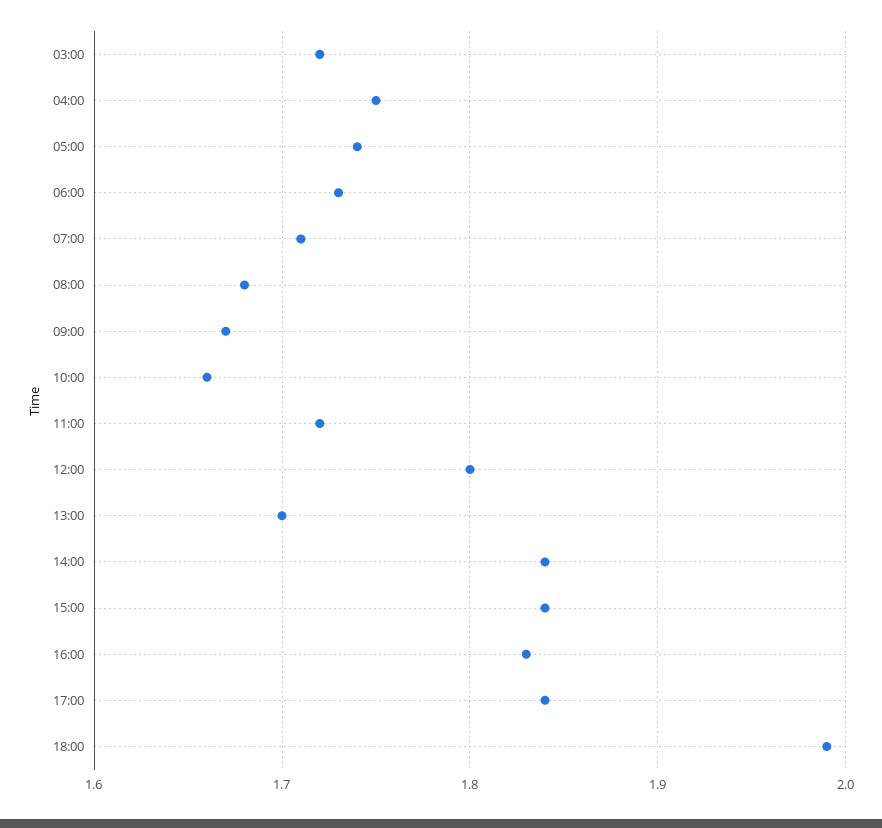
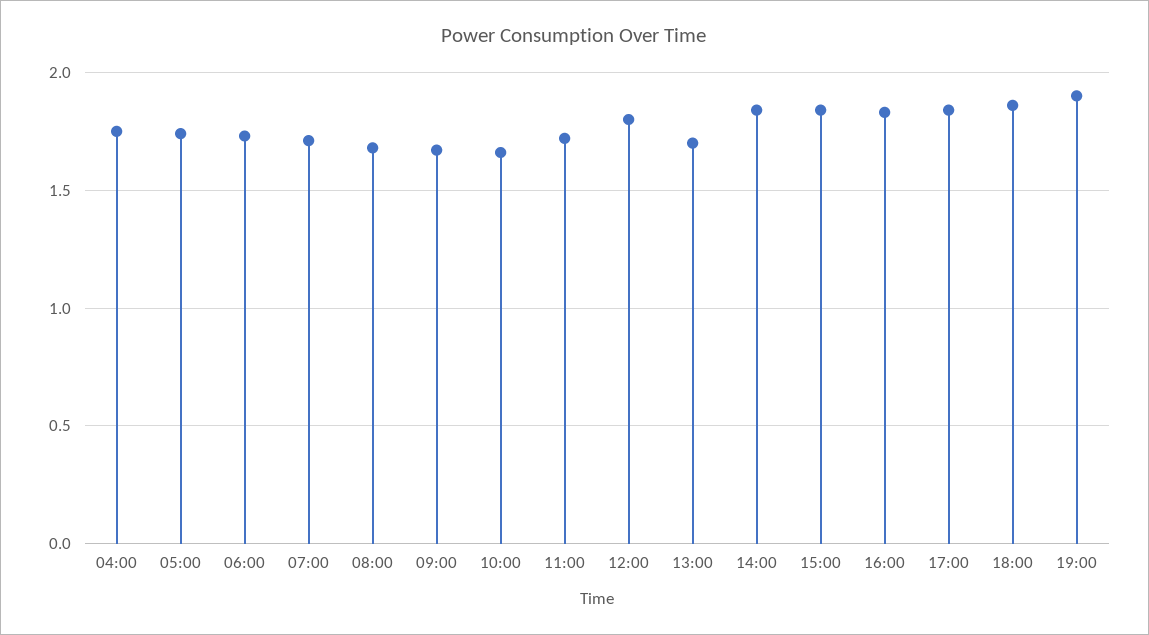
03:00: 1.72 -> none
18:00: 1.99 -> 1.85
19:00: none -> 1.9

